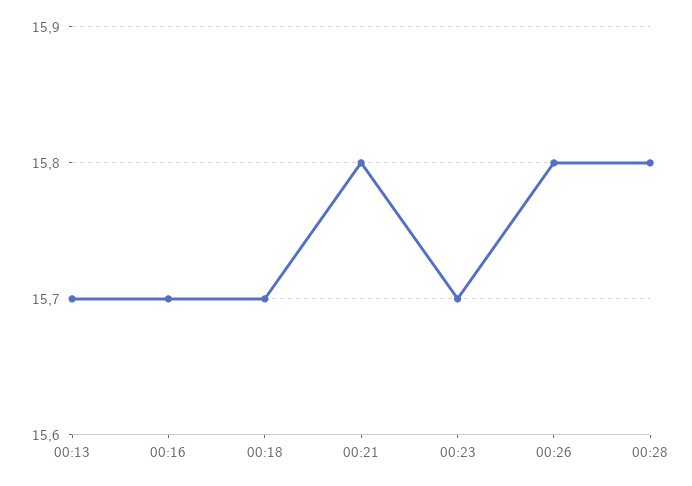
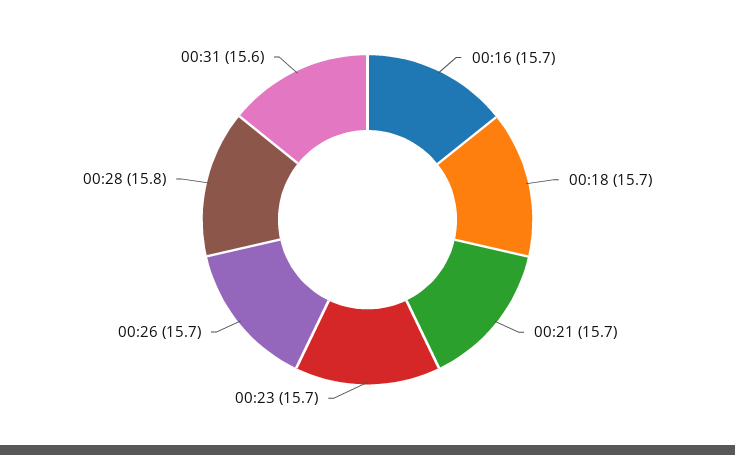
00:13: 15.7 -> none
00:21: 15.8 -> 15.7
00:26: 15.8 -> 15.7
00:31: none -> 15.6

